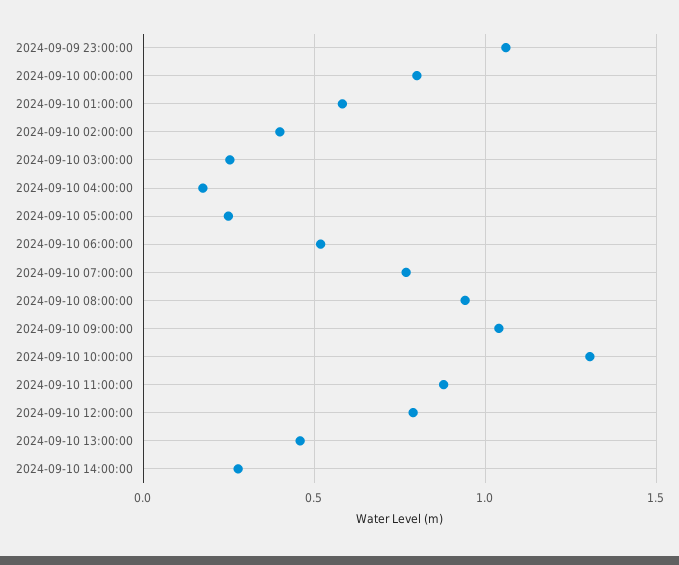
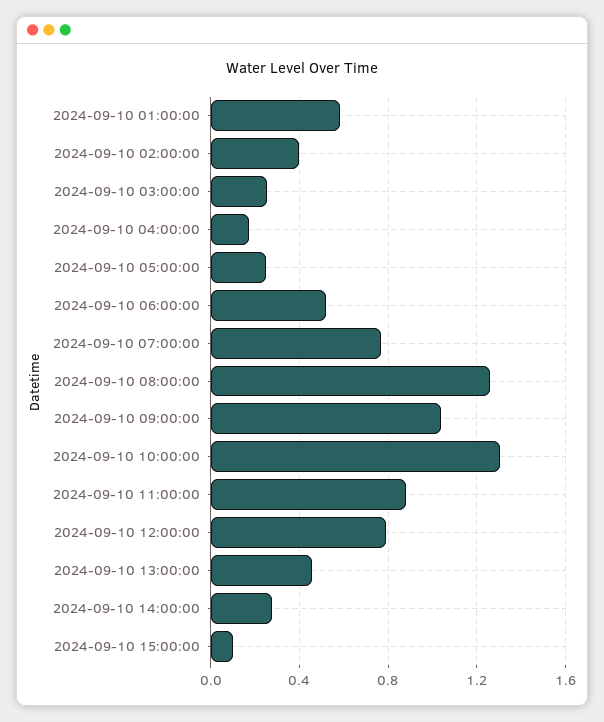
2024-09-09 23:00:00: 1.05 -> none
2024-09-10 00:00:00: 0.8 -> none
2024-09-10 08:00:00: 0.95 -> 1.25
2024-09-10 15:00:00: none -> 0.1

